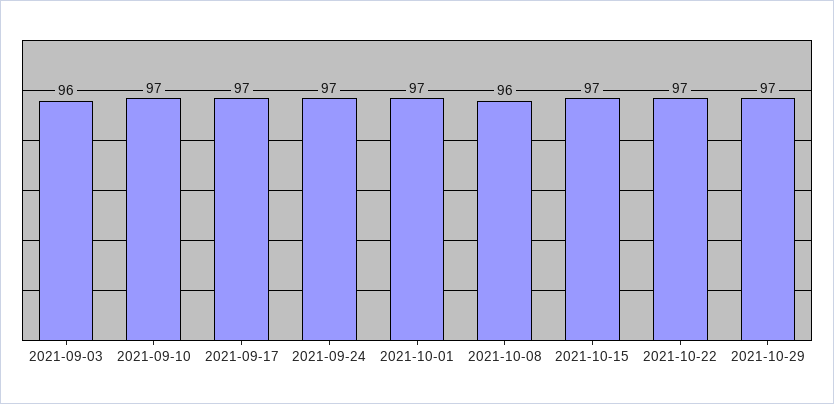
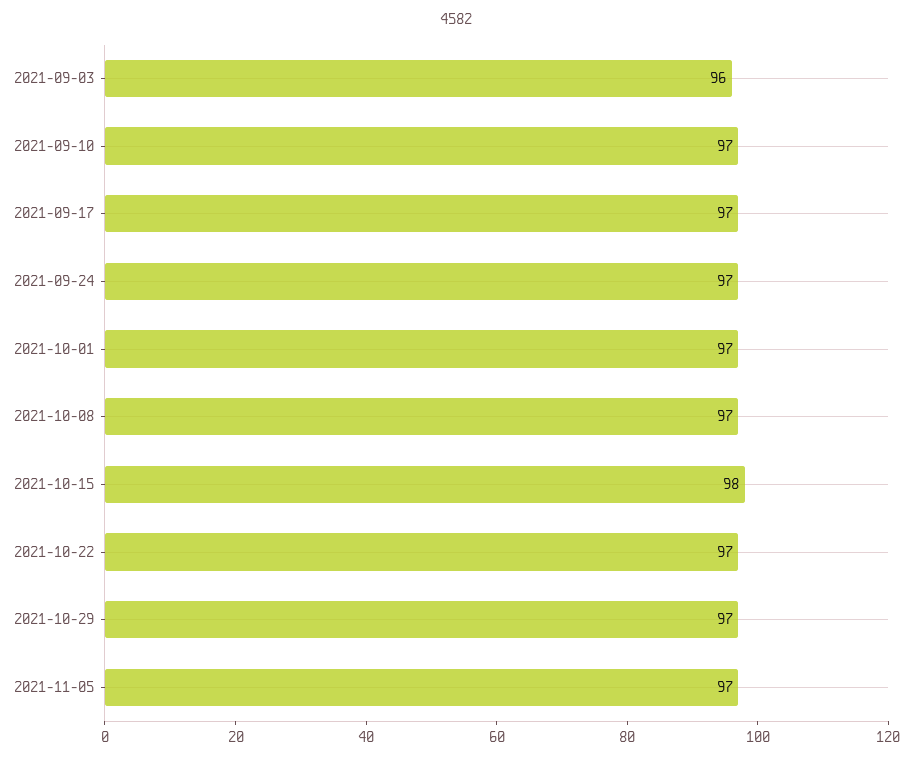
2021-10-08: 96 -> 97
2021-10-15: 97 -> 98
2021-11-05: none -> 97

